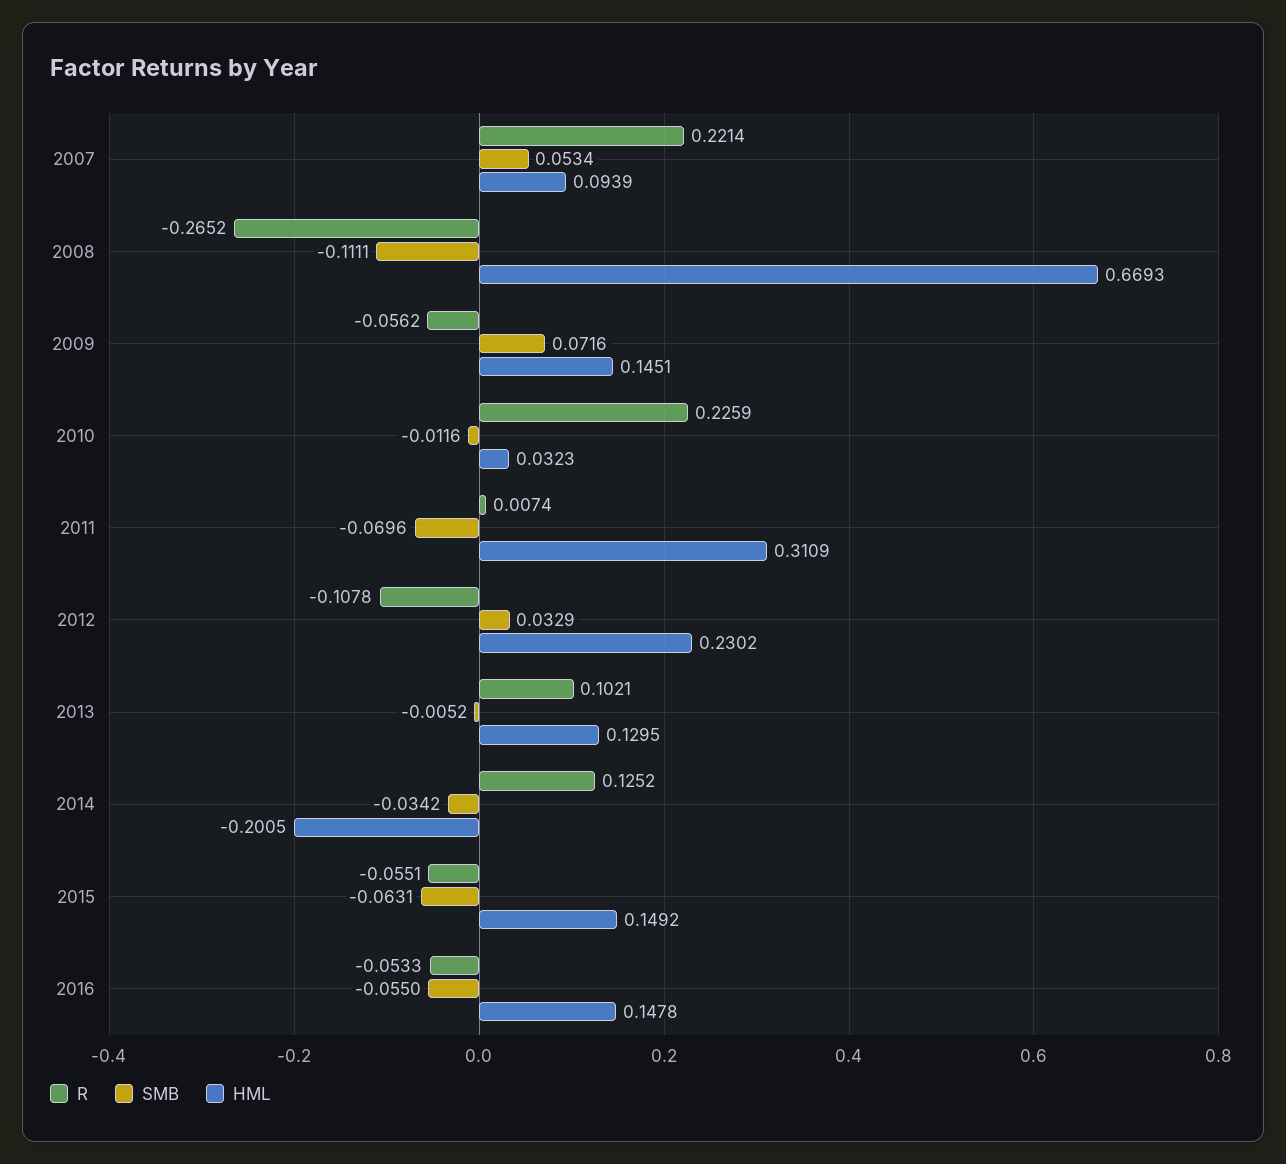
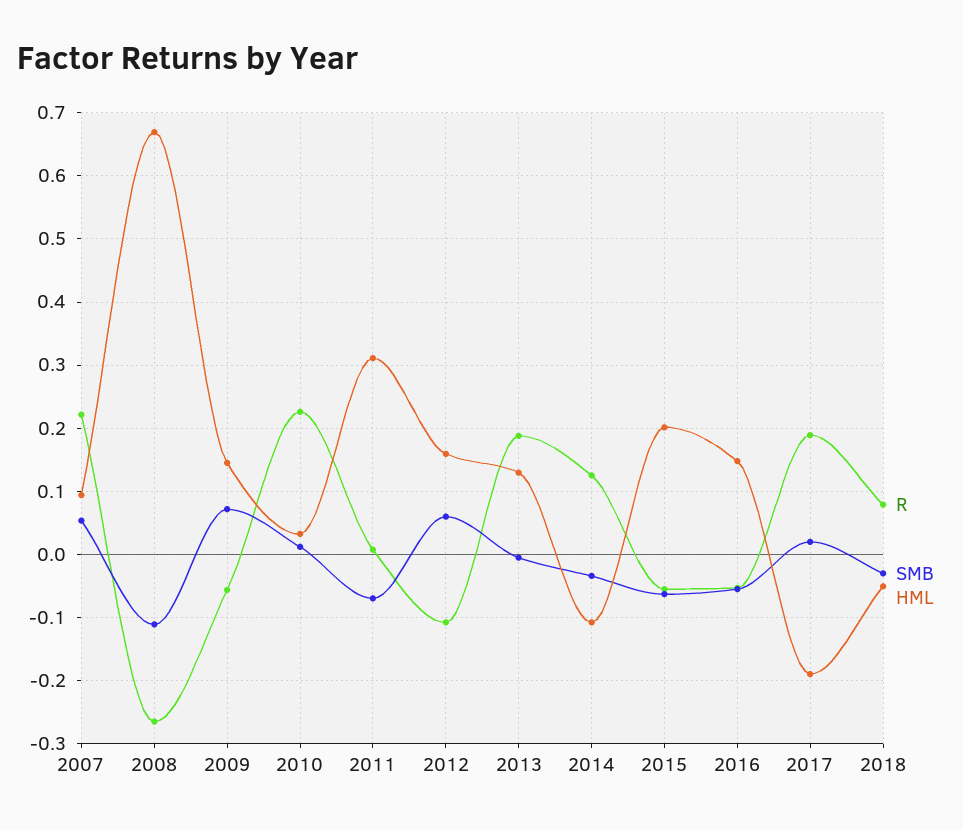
SMB, 2010: -0.0116 -> 0.01
SMB, 2012: 0.0329 -> 0.06
HML, 2012: 0.2302 -> 0.16
R, 2013: 0.1021 -> 0.19
HML, 2014: -0.2005 -> -0.11
HML, 2015: 0.1492 -> 0.2
R, 2017: none -> 0.19
SMB, 2017: none -> 0.02
HML, 2017: none -> -0.19
R, 2018: none -> 0.08
SMB, 2018: none -> -0.03
HML, 2018: none -> -0.05

